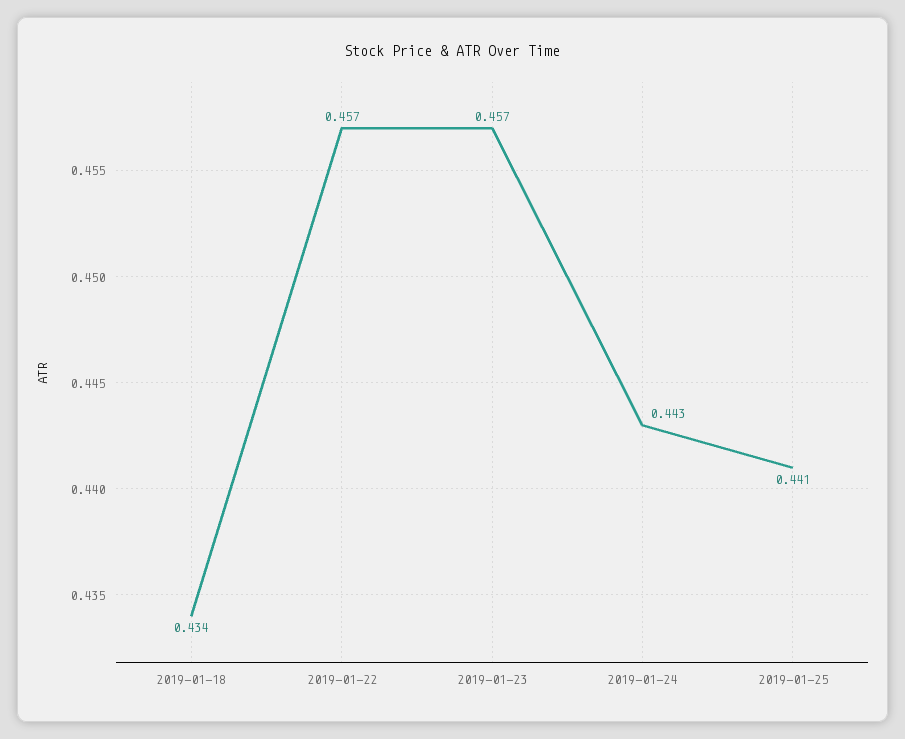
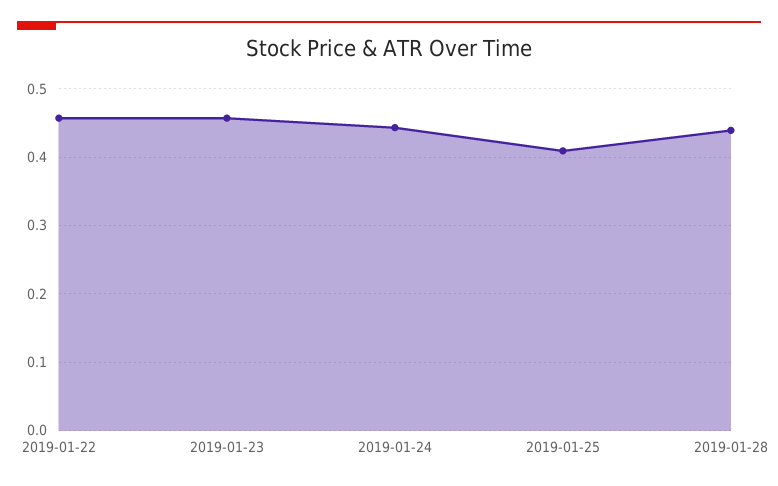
2019-01-18: 0.434 -> none
2019-01-25: 0.441 -> 0.41
2019-01-28: none -> 0.44

